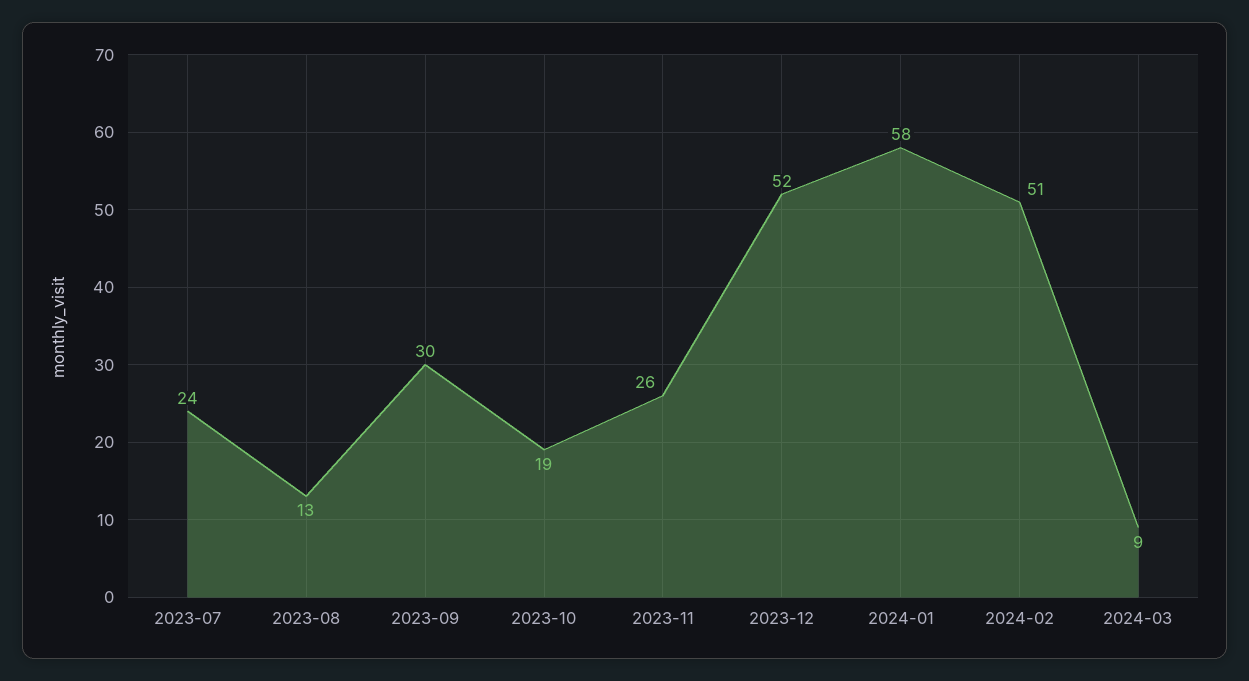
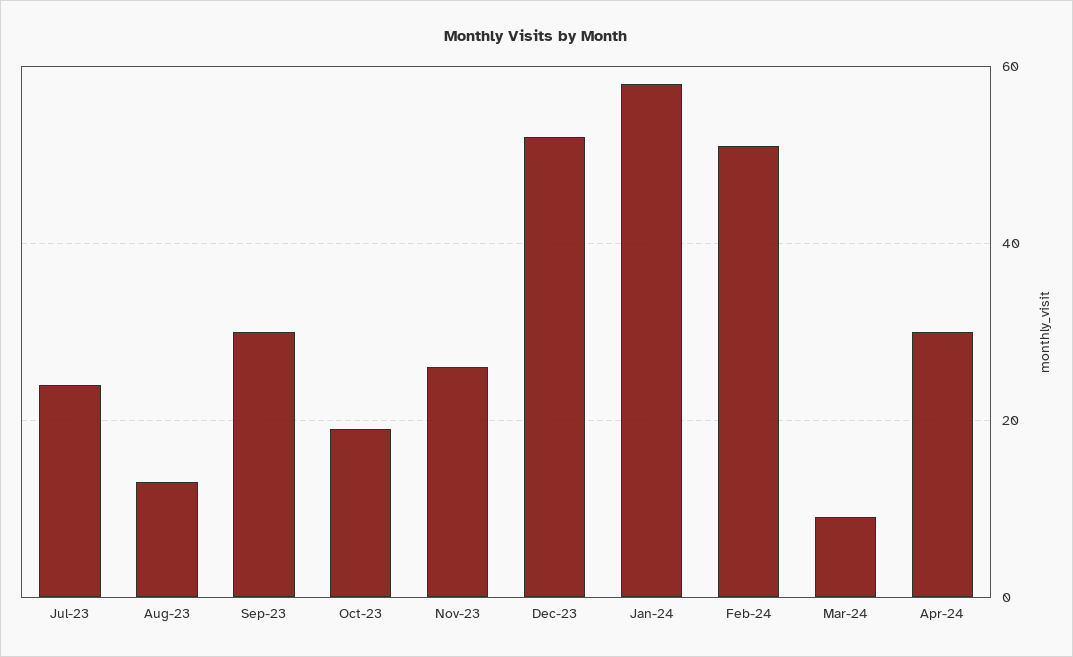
Apr-24: none -> 30

